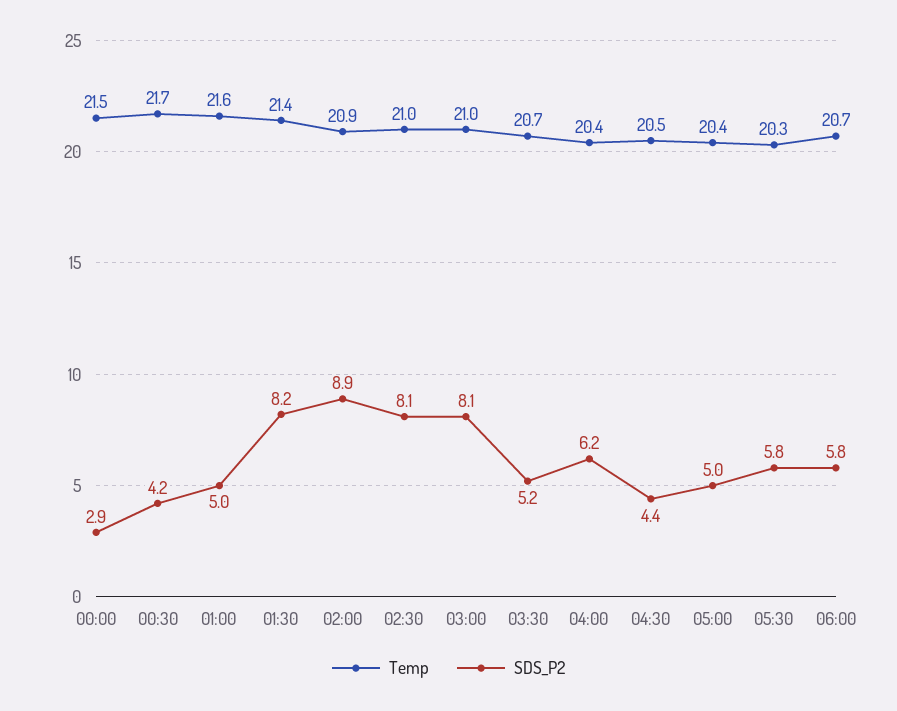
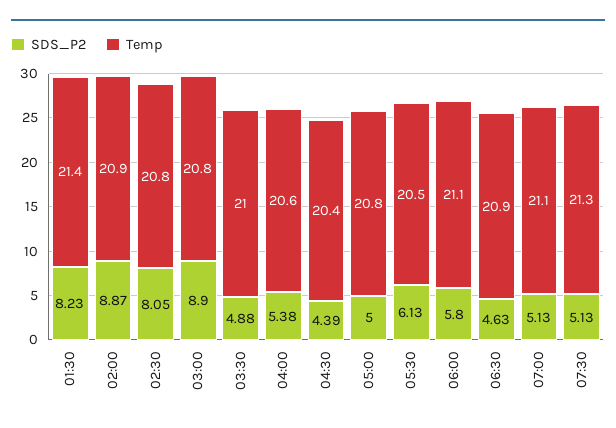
Temp, 00:00: 21.5 -> none
SDS_P2, 00:00: 2.9 -> none
Temp, 00:30: 21.7 -> none
SDS_P2, 00:30: 4.2 -> none
Temp, 01:00: 21.6 -> none
SDS_P2, 01:00: 5 -> none
Temp, 02:30: 21 -> 20.8
Temp, 03:00: 21 -> 20.8
SDS_P2, 03:00: 8.1 -> 8.9
Temp, 03:30: 20.7 -> 21
SDS_P2, 03:30: 5.2 -> 4.88
Temp, 04:00: 20.4 -> 20.6
SDS_P2, 04:00: 6.2 -> 5.38
Temp, 04:30: 20.5 -> 20.4
Temp, 05:00: 20.4 -> 20.8
Temp, 05:30: 20.3 -> 20.5
SDS_P2, 05:30: 5.8 -> 6.13
Temp, 06:00: 20.7 -> 21.1
SDS_P2, 06:30: none -> 4.63
Temp, 06:30: none -> 20.9
SDS_P2, 07:00: none -> 5.13
Temp, 07:00: none -> 21.1
SDS_P2, 07:30: none -> 5.13
Temp, 07:30: none -> 21.3

